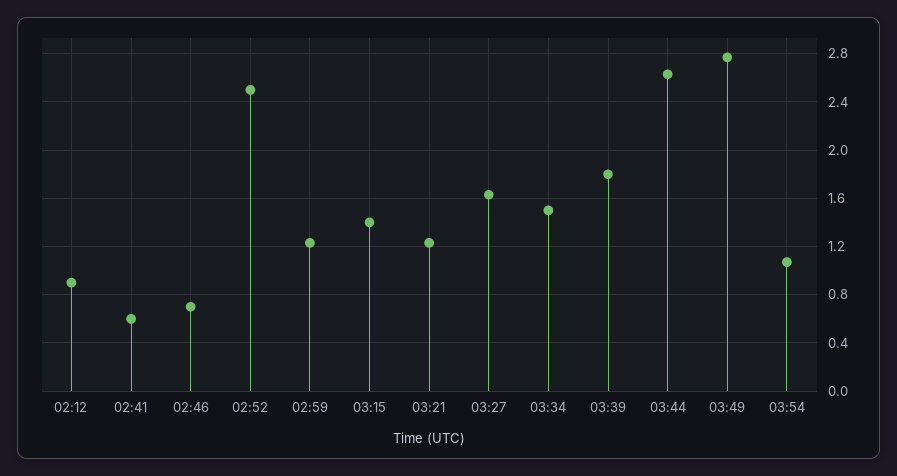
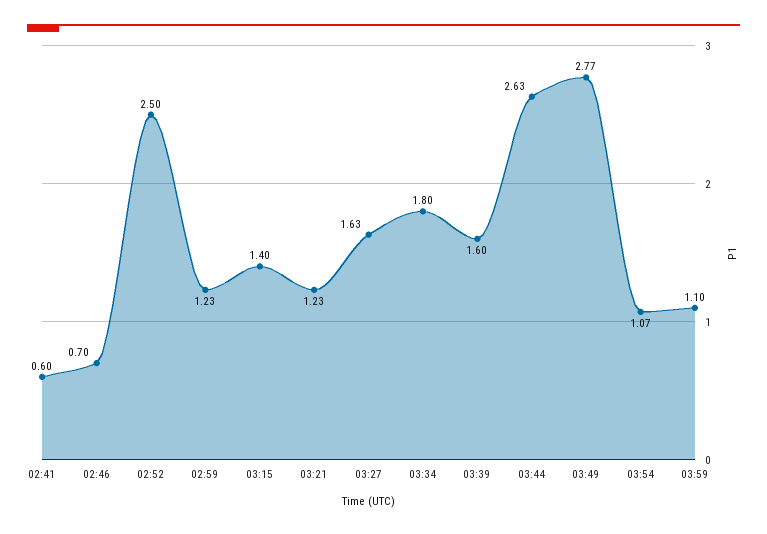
02:12: 0.9 -> none
03:34: 1.5 -> 1.8
03:39: 1.8 -> 1.6
03:59: none -> 1.1

